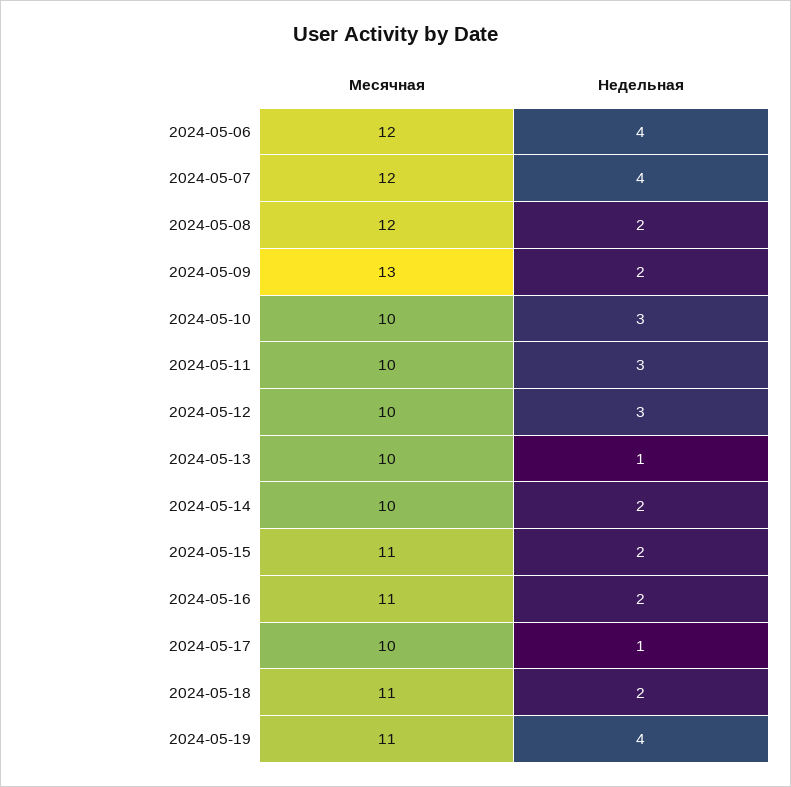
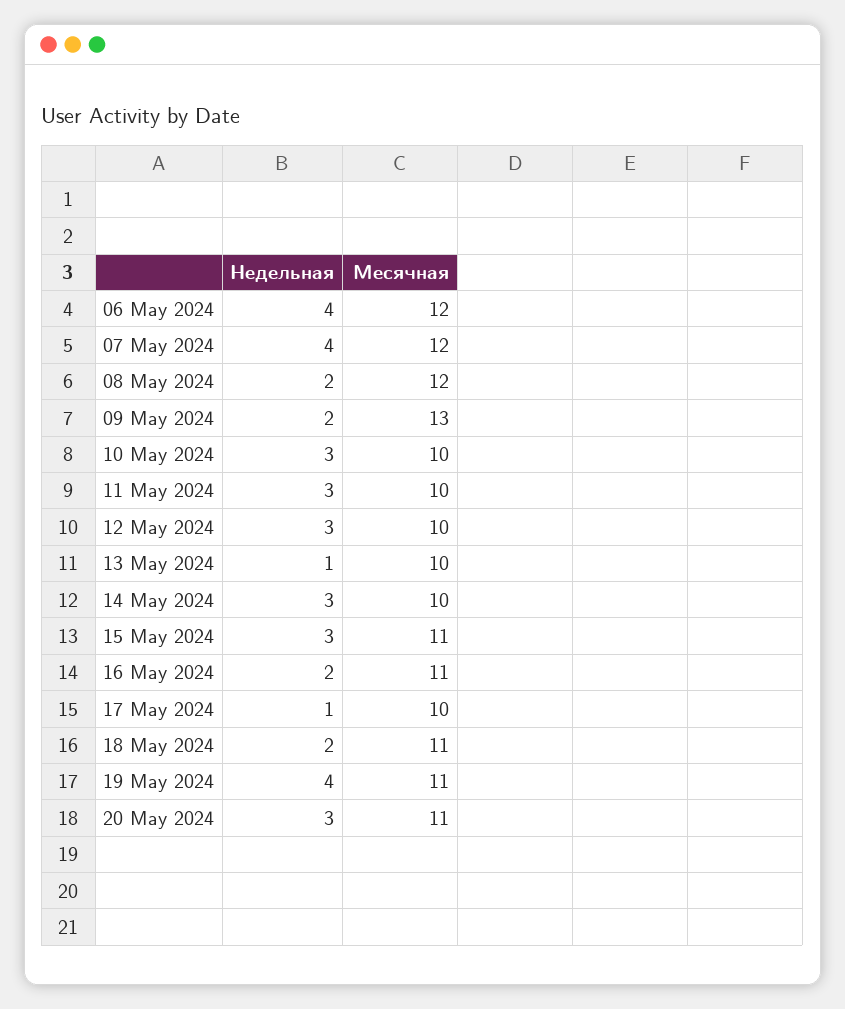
Недельная, 2024-05-14: 2 -> 3
Недельная, 2024-05-15: 2 -> 3
Недельная, 20 May 2024: none -> 3
Месячная, 20 May 2024: none -> 11

